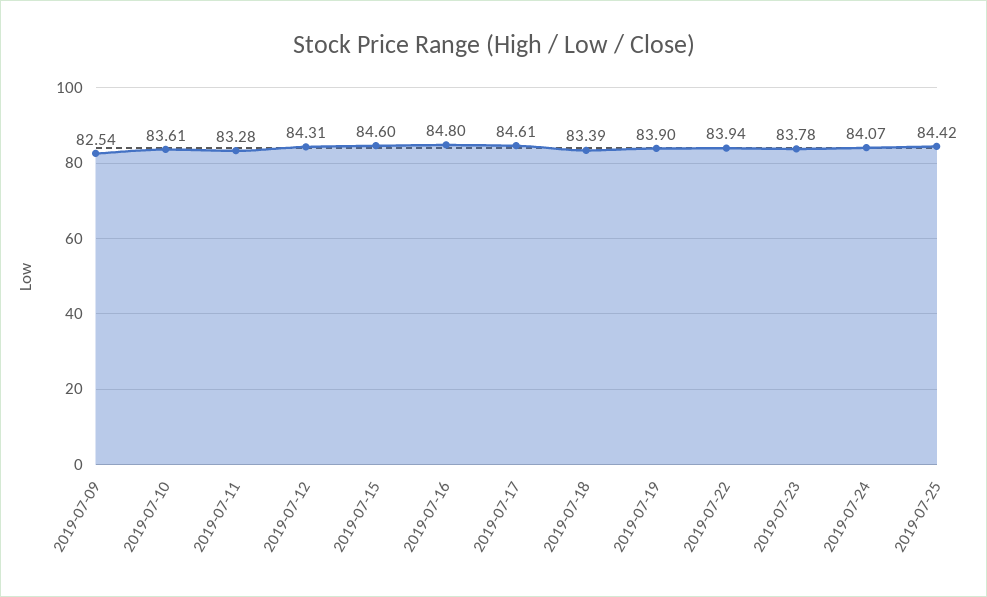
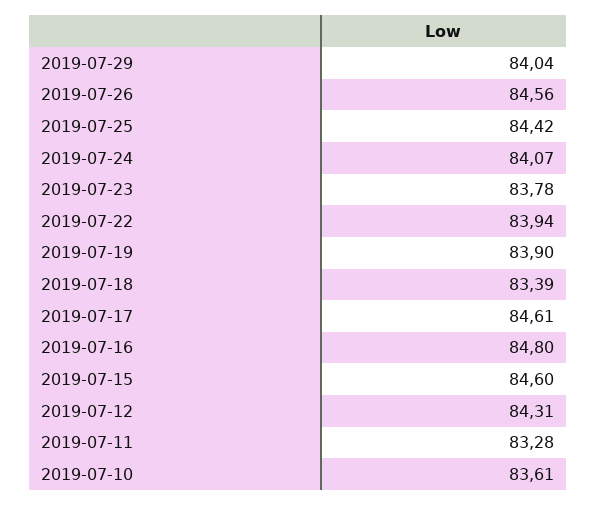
2019-07-09: 82.54 -> none
2019-07-29: none -> 84.04
2019-07-26: none -> 84.56

